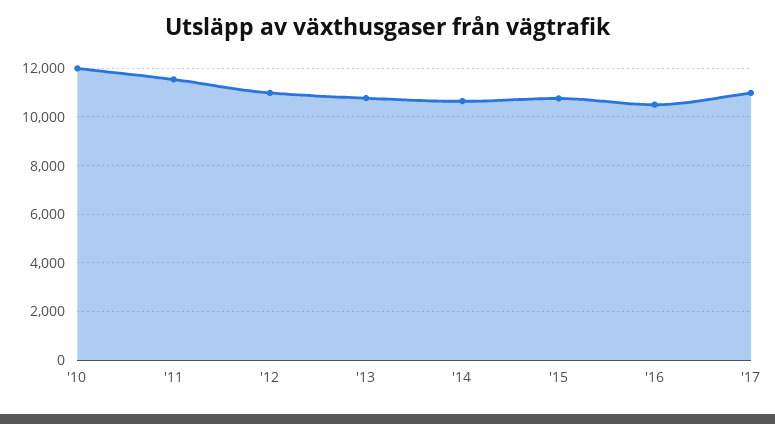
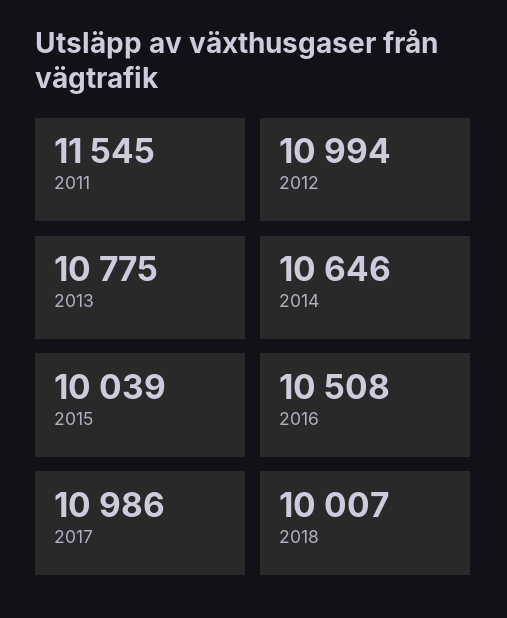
'10: 12000 -> none
'15: 10750 -> 10039
2018: none -> 10007

